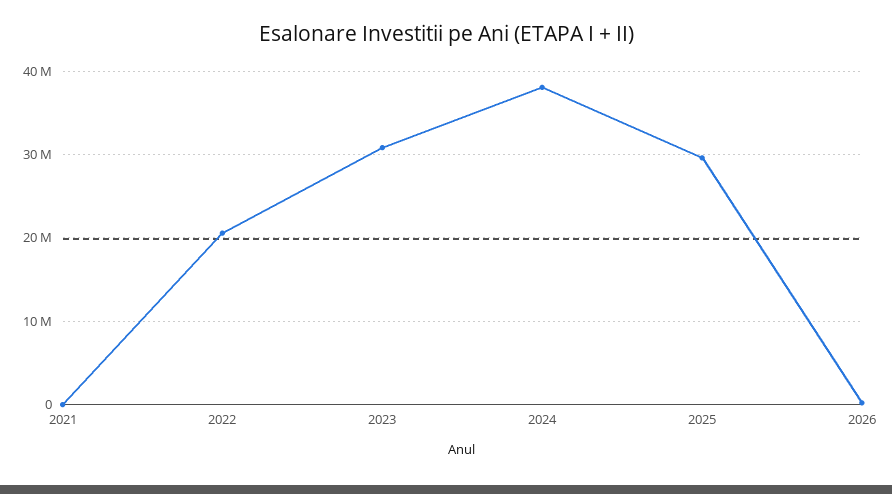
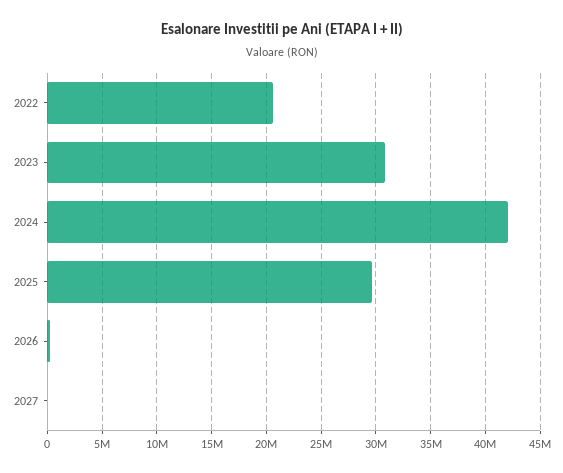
2021: 0 -> none
2024: 38000000 -> 42000000
2027: none -> 0

